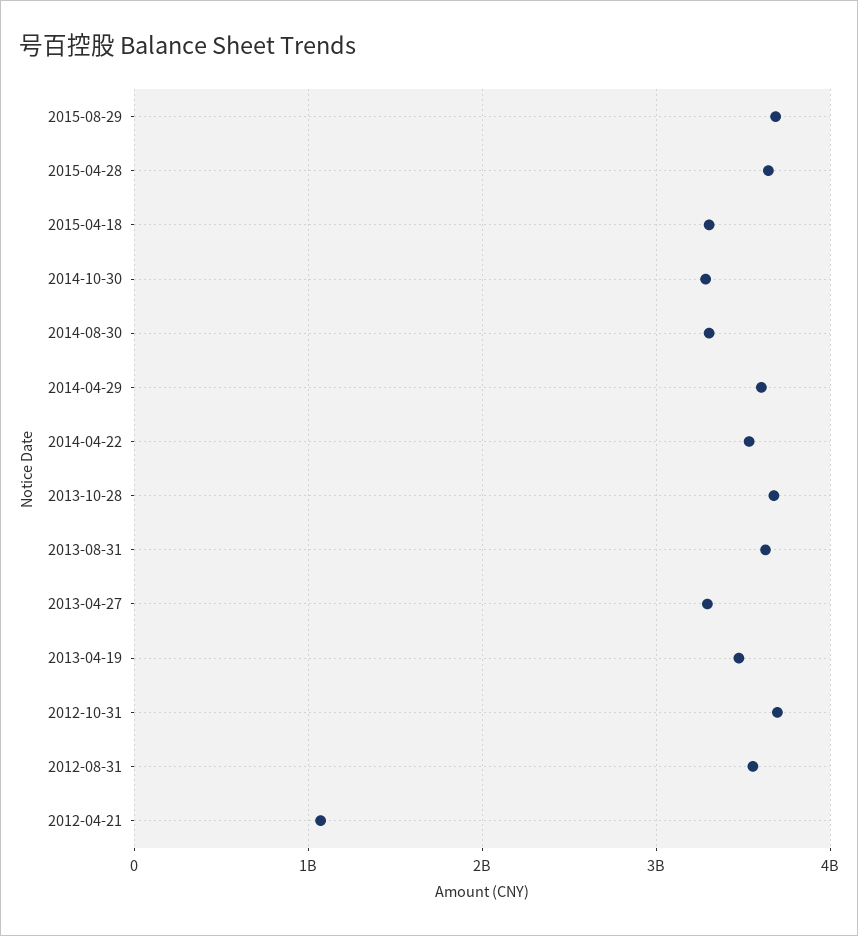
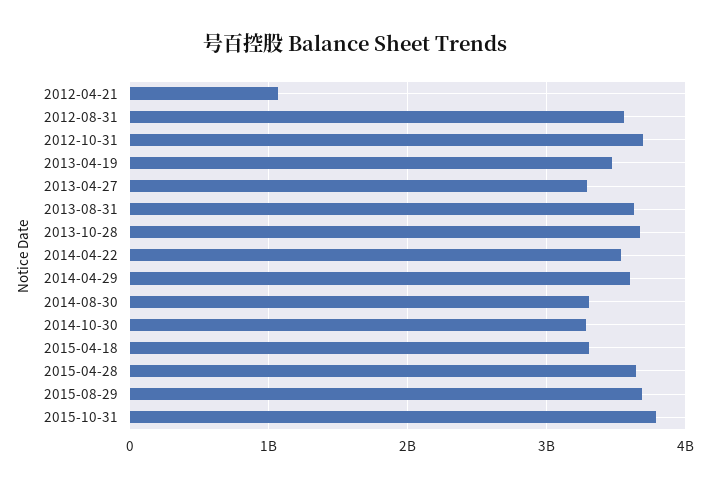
2015-10-31: none -> 3800000000

